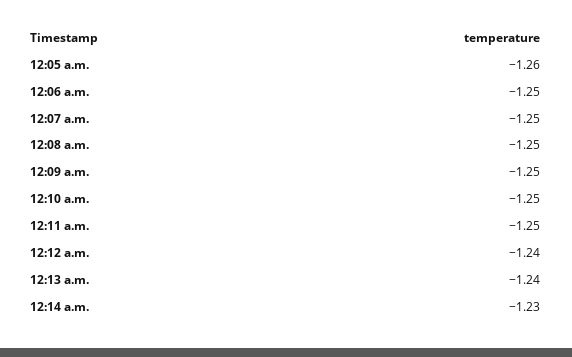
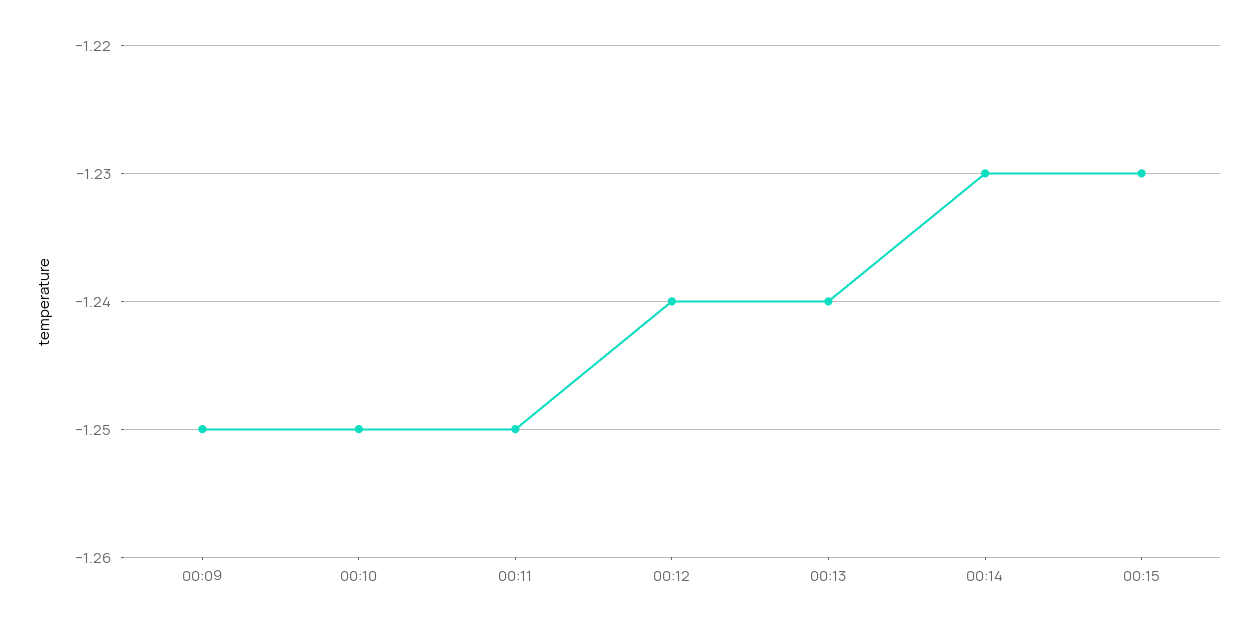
12:05 a.m.: -1.26 -> none
12:06 a.m.: -1.25 -> none
12:07 a.m.: -1.25 -> none
12:08 a.m.: -1.25 -> none
00:15: none -> -1.23

